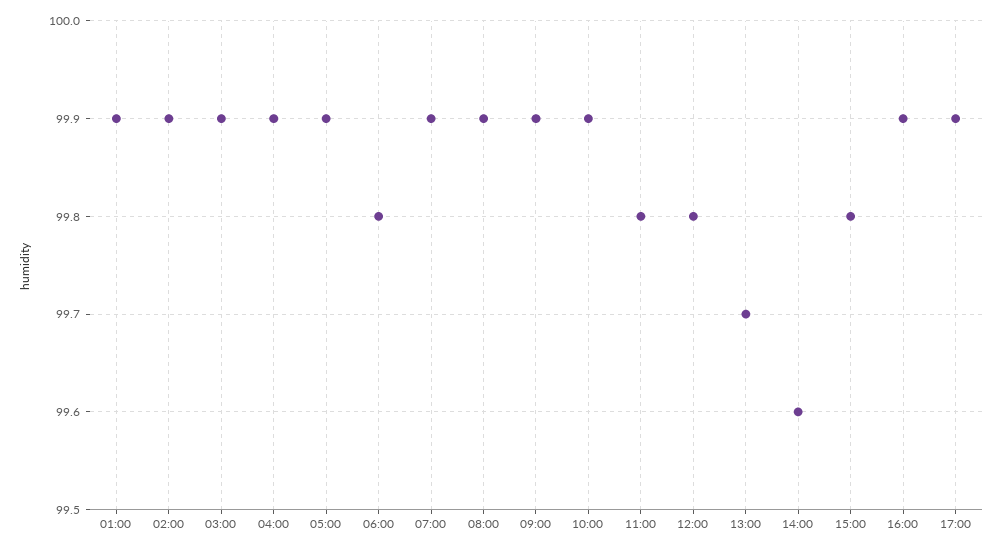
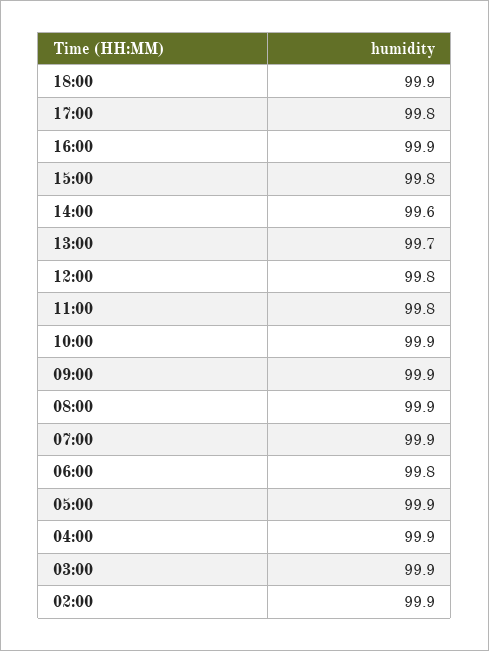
01:00: 99.9 -> none
17:00: 99.9 -> 99.8
18:00: none -> 99.9

